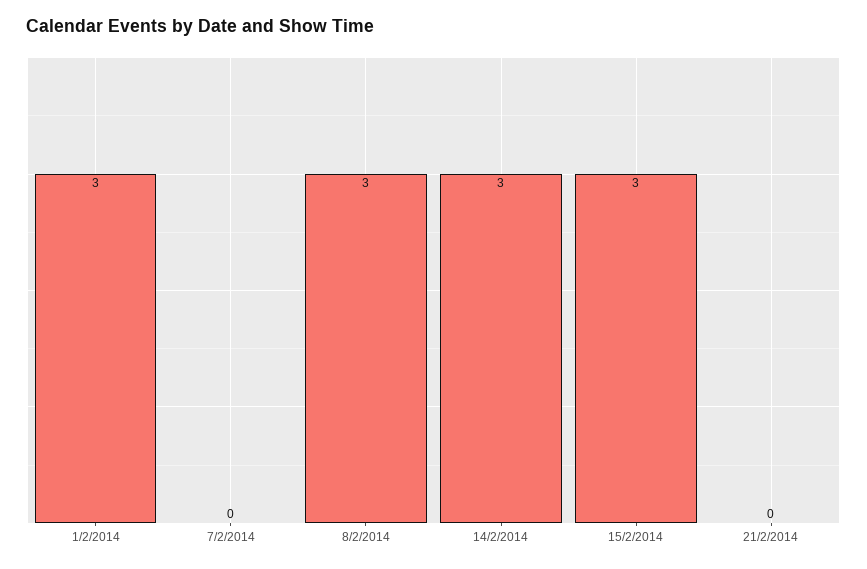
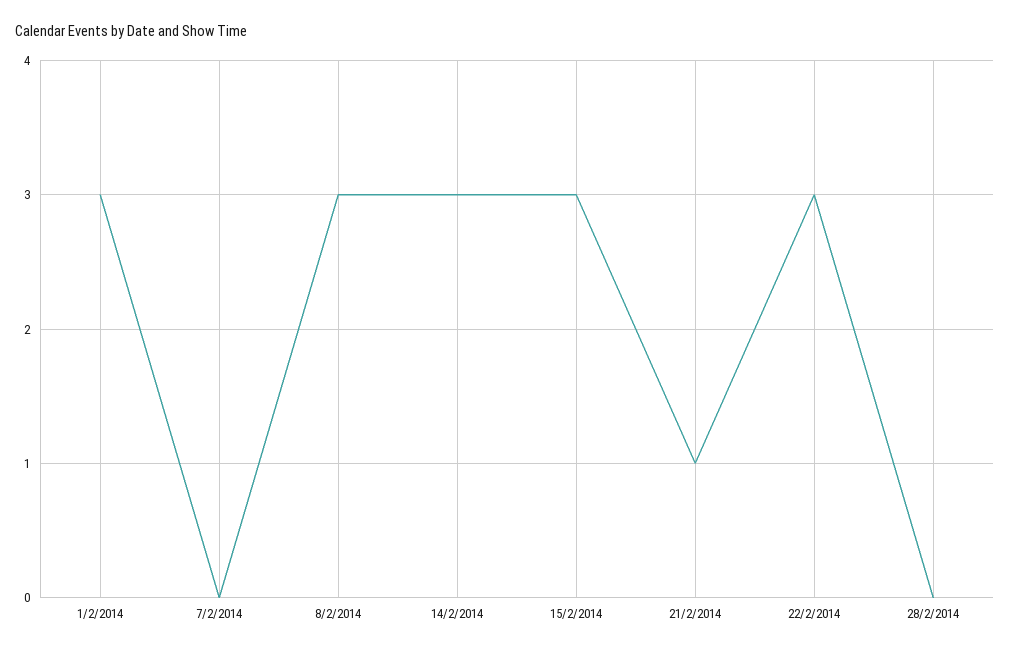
21/2/2014: 0 -> 1
22/2/2014: none -> 3
28/2/2014: none -> 0

